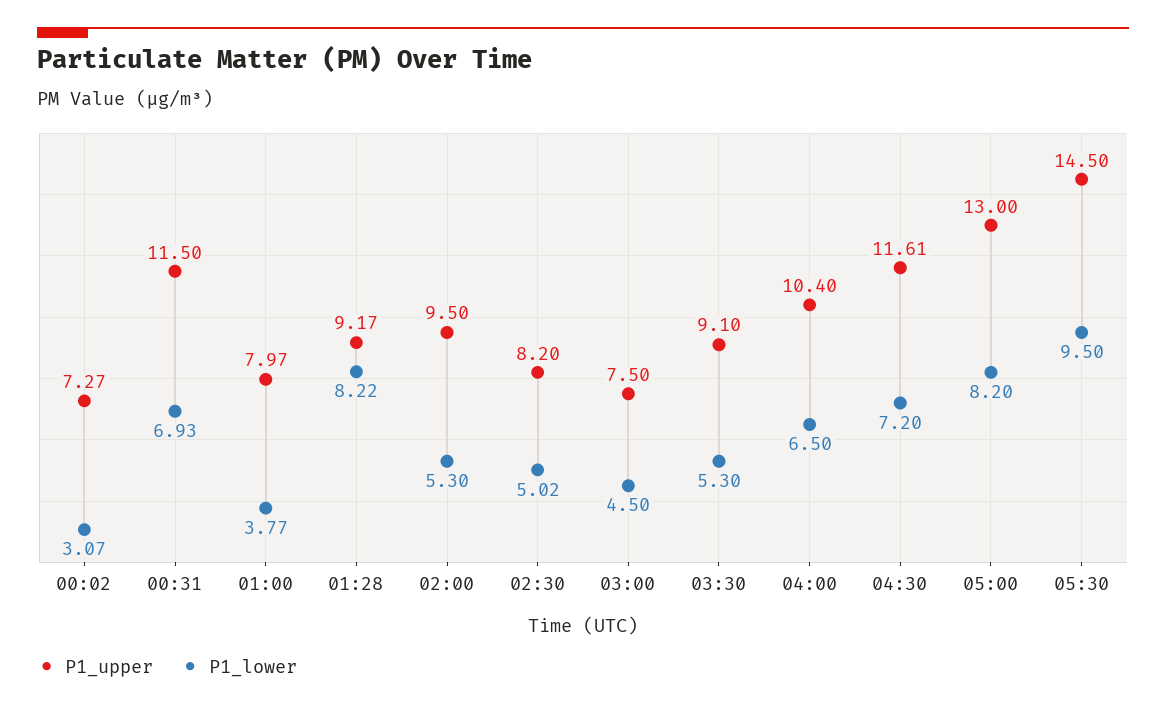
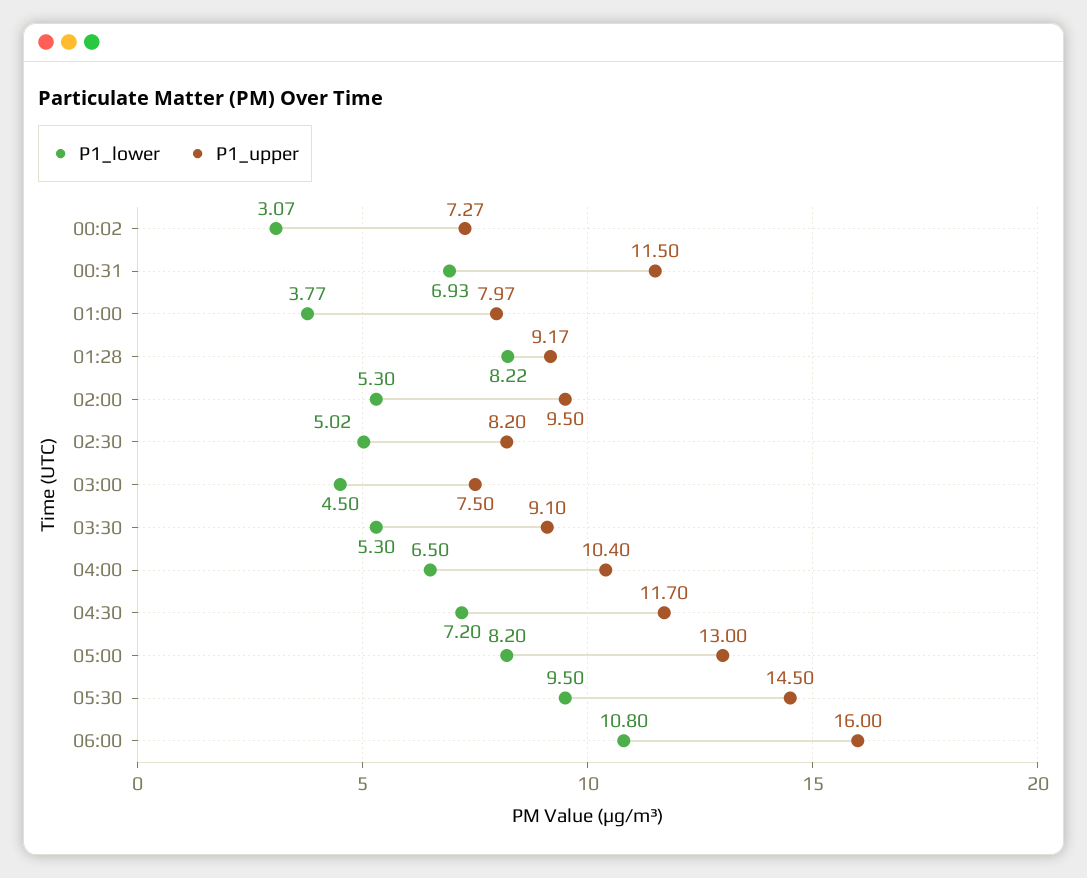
P1_upper, 04:30: 11.61 -> 11.7
P1_lower, 06:00: none -> 10.8
P1_upper, 06:00: none -> 16

